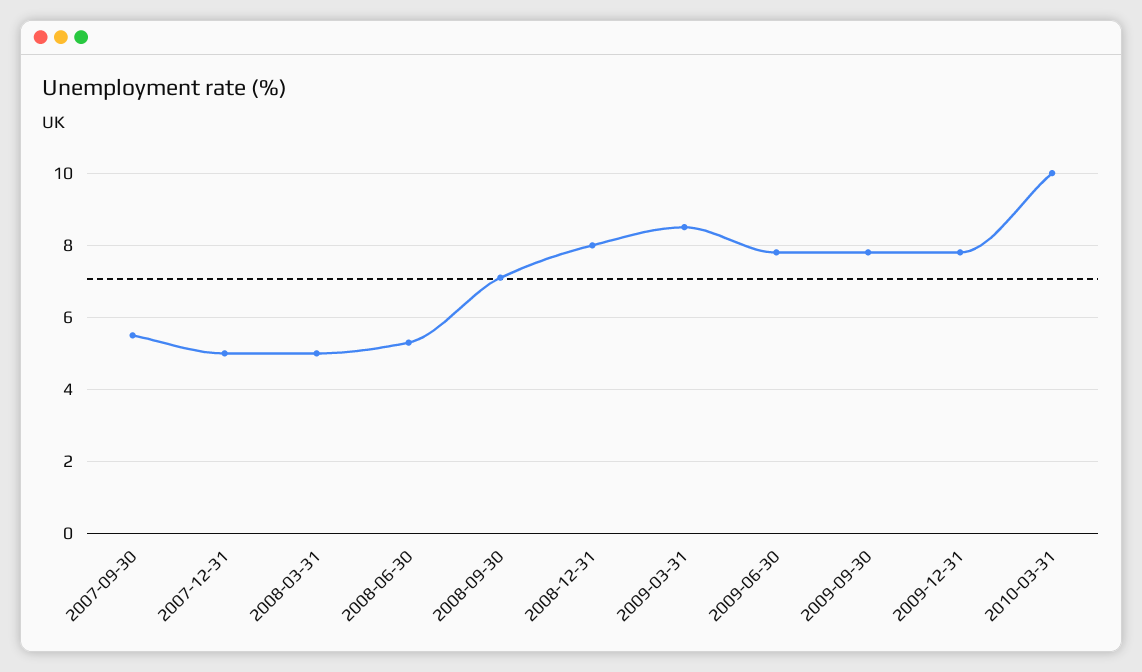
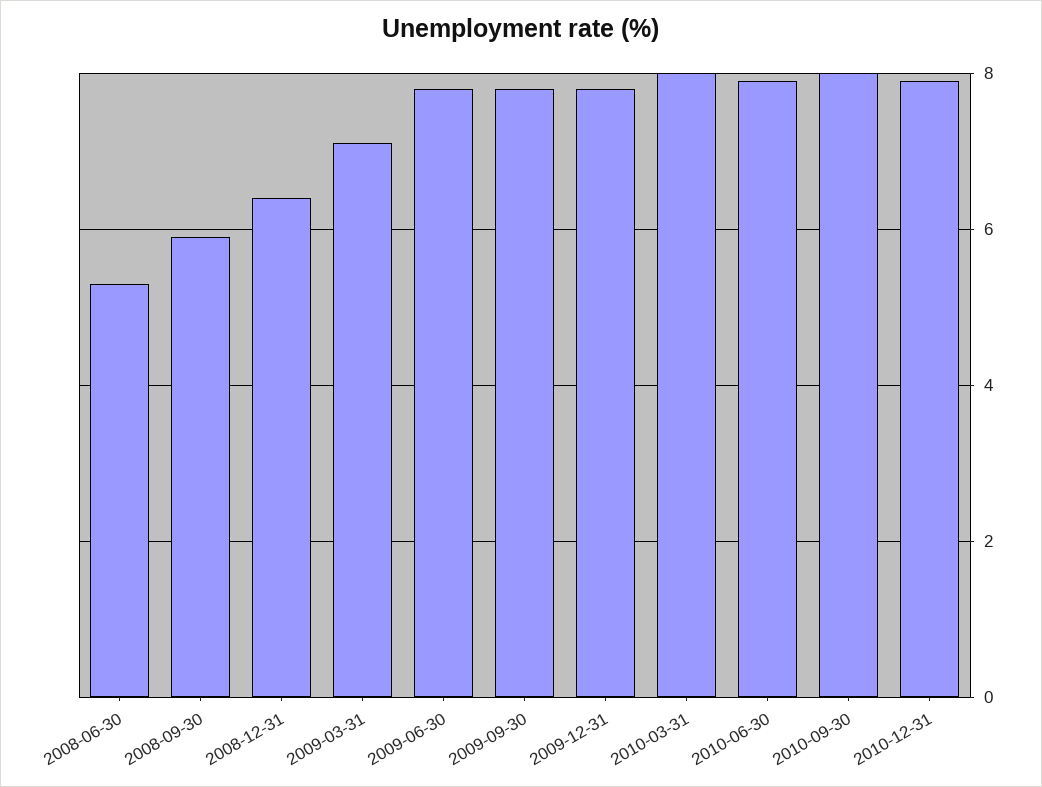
2007-09-30: 5.5 -> none
2007-12-31: 5 -> none
2008-03-31: 5 -> none
2008-09-30: 7 -> 6
2008-12-31: 8 -> 6.5
2009-03-31: 8.5 -> 7
2010-03-31: 10 -> 8
2010-06-30: none -> 8
2010-09-30: none -> 8
2010-12-31: none -> 8

